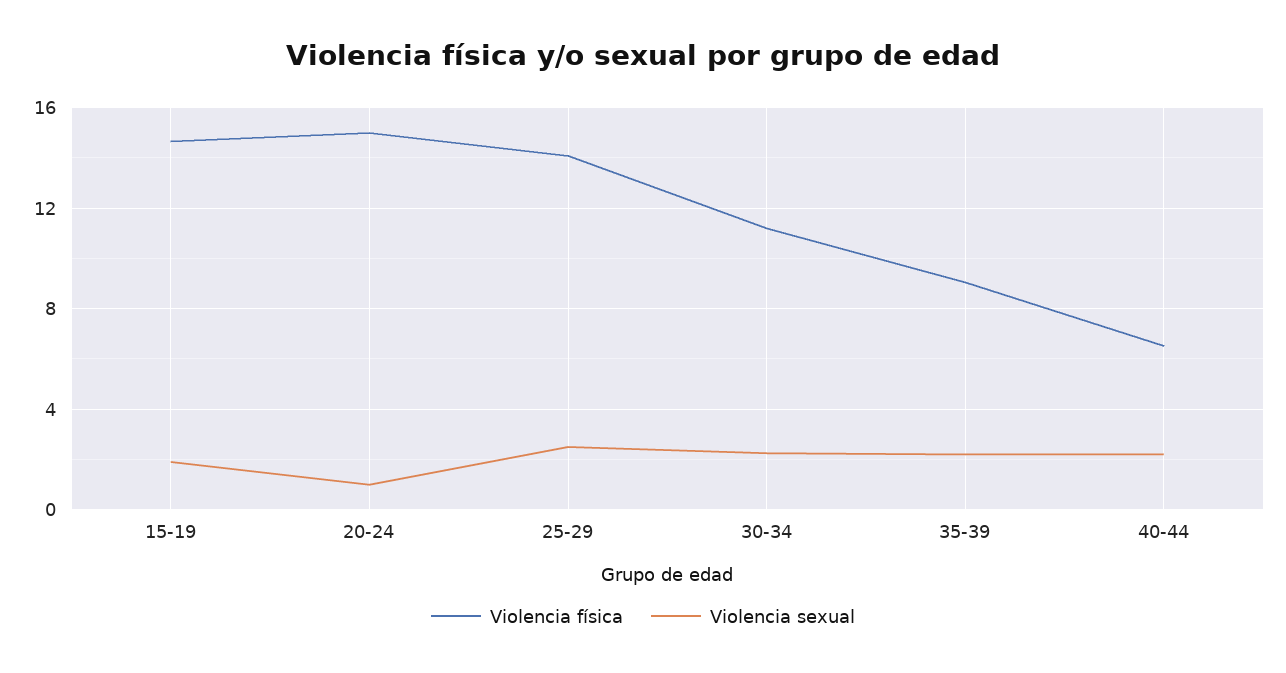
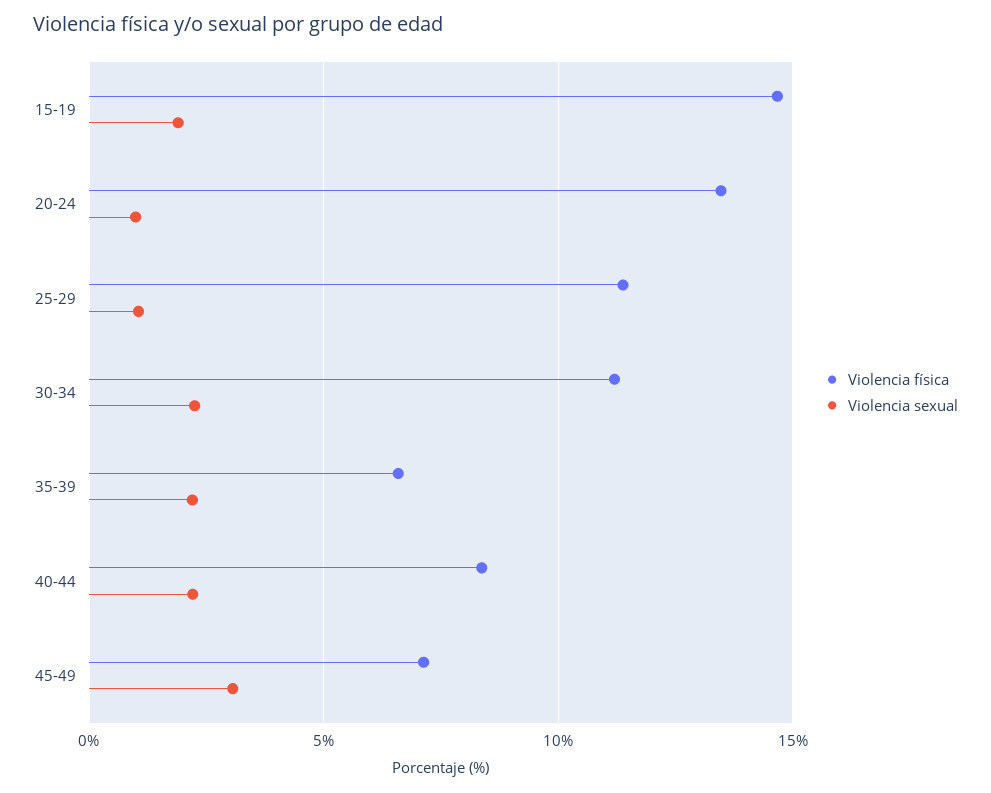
Violencia física, 20-24: 15 -> 13.5
Violencia física, 25-29: 14 -> 11.5
Violencia sexual, 25-29: 2.5 -> 1
Violencia física, 35-39: 9 -> 6.5
Violencia física, 40-44: 6.5 -> 8.5
Violencia física, 45-49: none -> 7
Violencia sexual, 45-49: none -> 3

